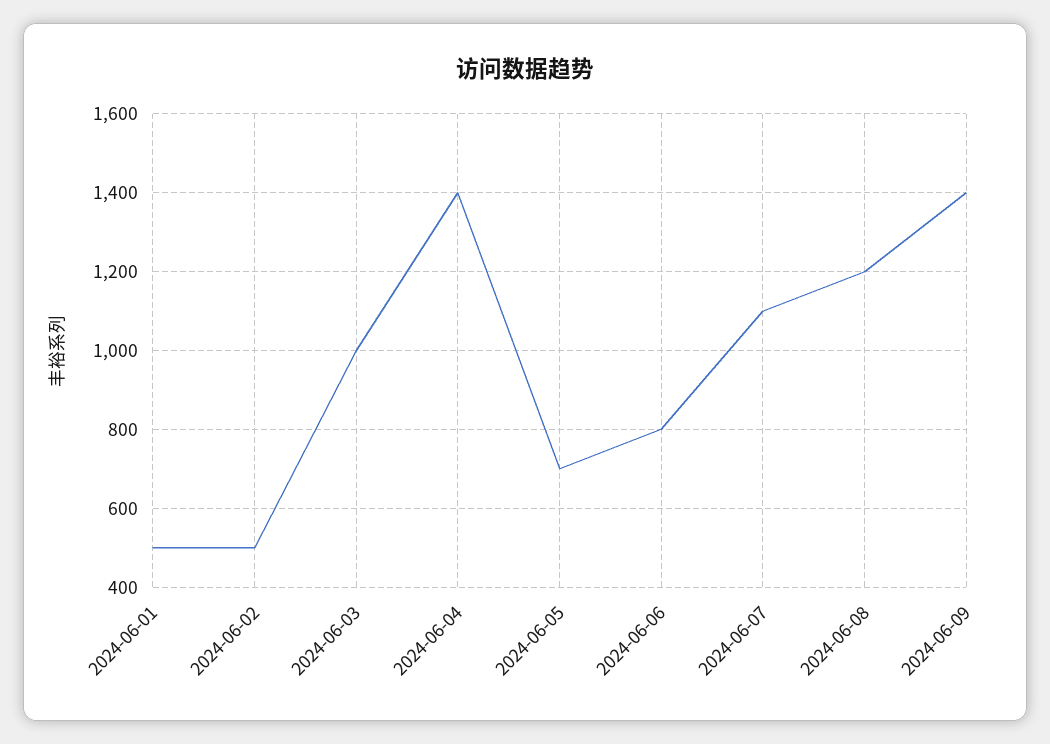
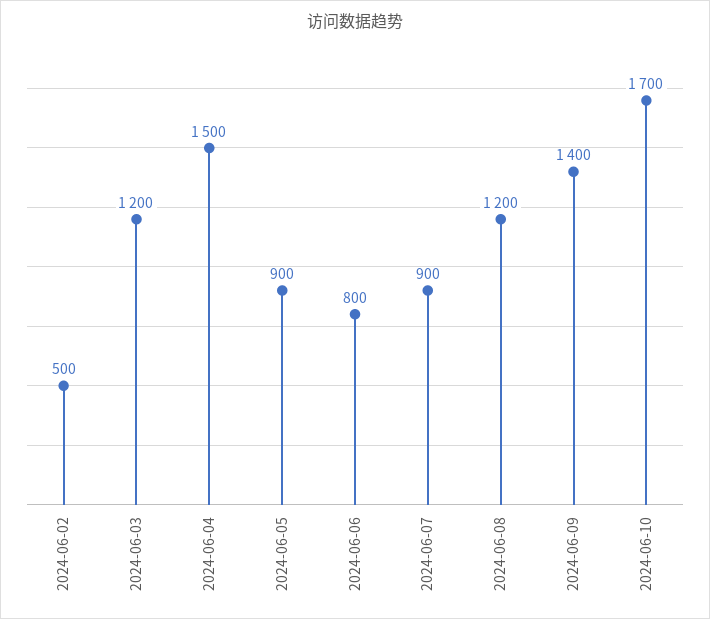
2024-06-01: 500 -> none
2024-06-03: 1000 -> 1200
2024-06-04: 1400 -> 1500
2024-06-05: 700 -> 900
2024-06-07: 1100 -> 900
2024-06-10: none -> 1700

